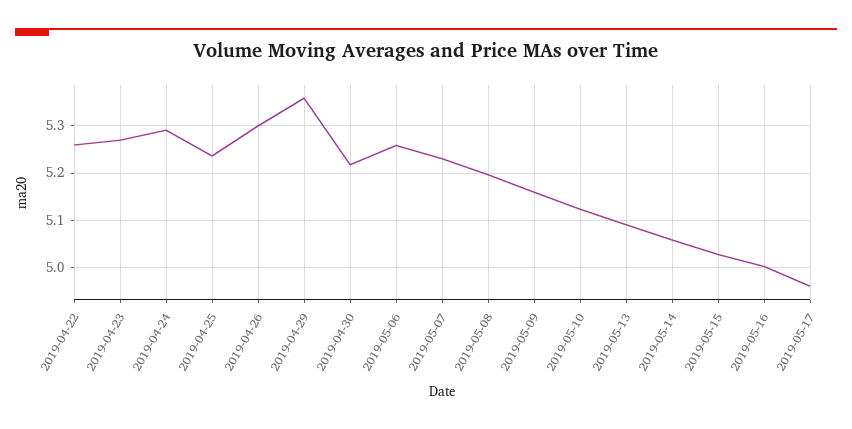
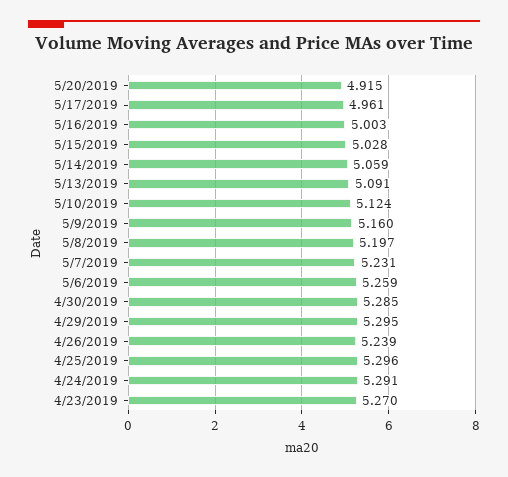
2019-04-22: 5.26 -> none
2019-04-25: 5.24 -> 5.296
2019-04-26: 5.3 -> 5.239
2019-04-29: 5.36 -> 5.295
2019-04-30: 5.22 -> 5.285
5/20/2019: none -> 4.915

